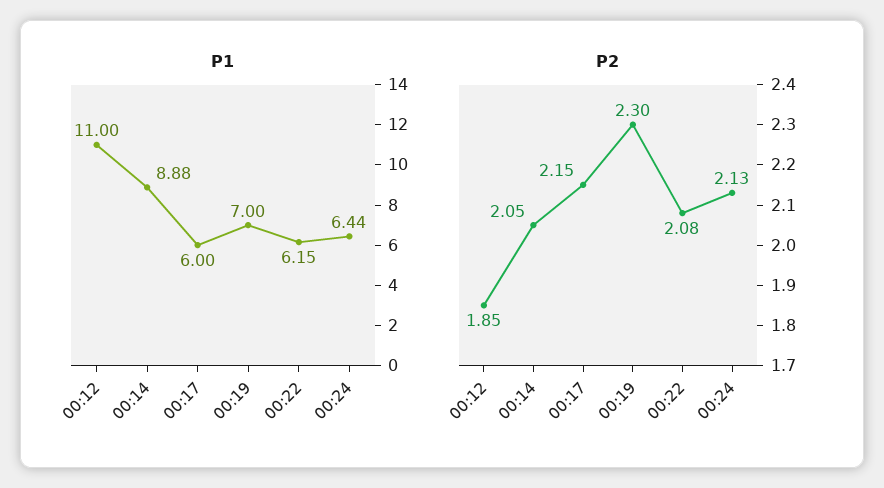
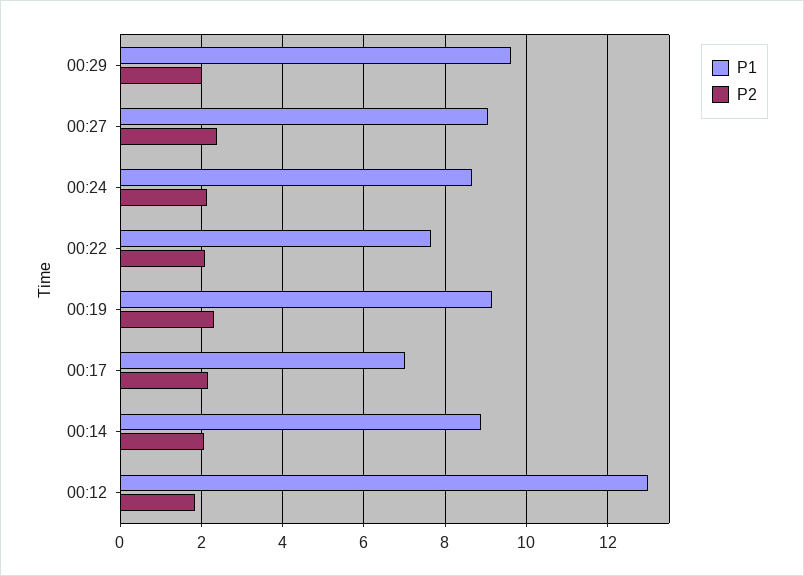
P1, 00:12: 11 -> 13
P1, 00:17: 6 -> 7
P1, 00:19: 7 -> 9.2
P1, 00:22: 6.15 -> 7.6
P1, 00:24: 6.44 -> 8.6
P1, 00:29: none -> 9.6
P2, 00:29: none -> 2
P1, 00:27: none -> 9
P2, 00:27: none -> 2.4

